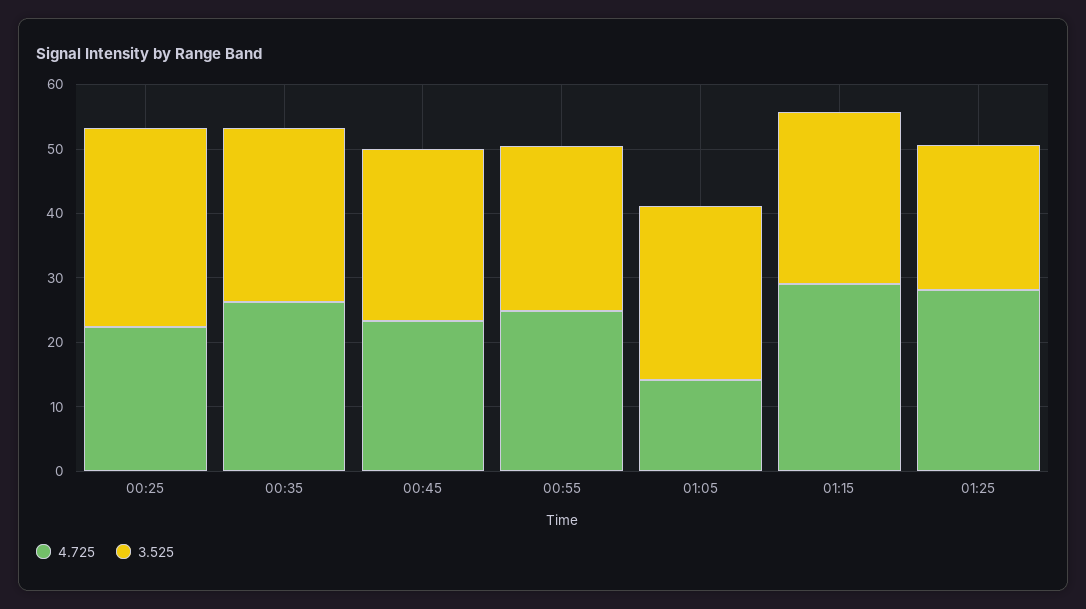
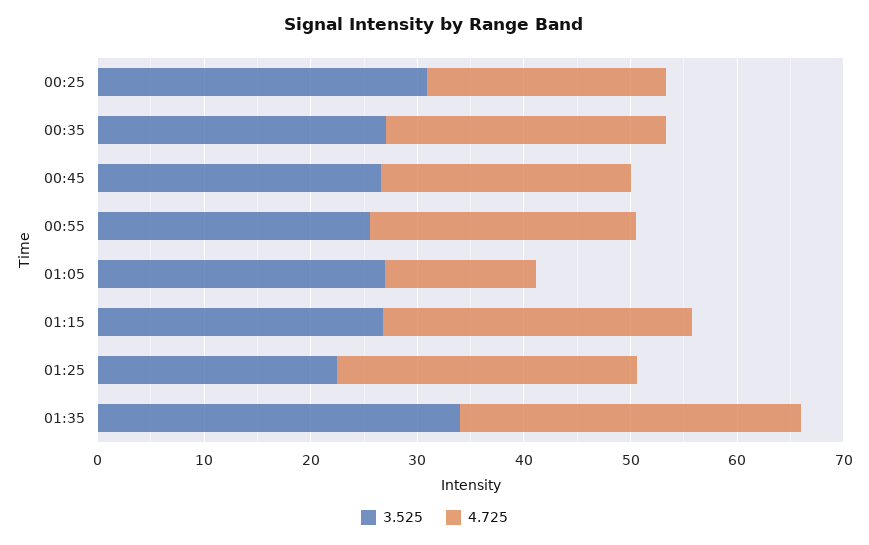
3.525, 01:35: none -> 34
4.725, 01:35: none -> 32

